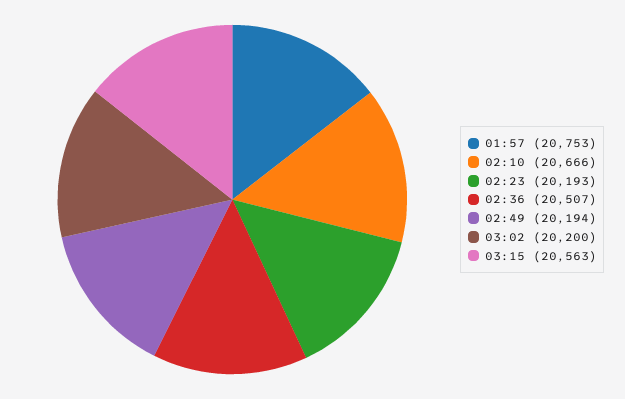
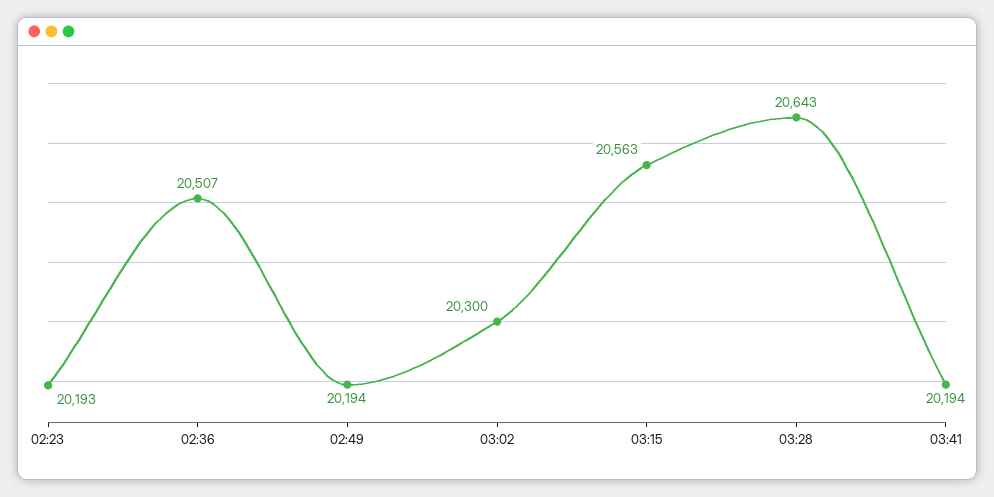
01:57: 20753 -> none
02:10: 20666 -> none
03:02: 20200 -> 20300
03:28: none -> 20643
03:41: none -> 20194

